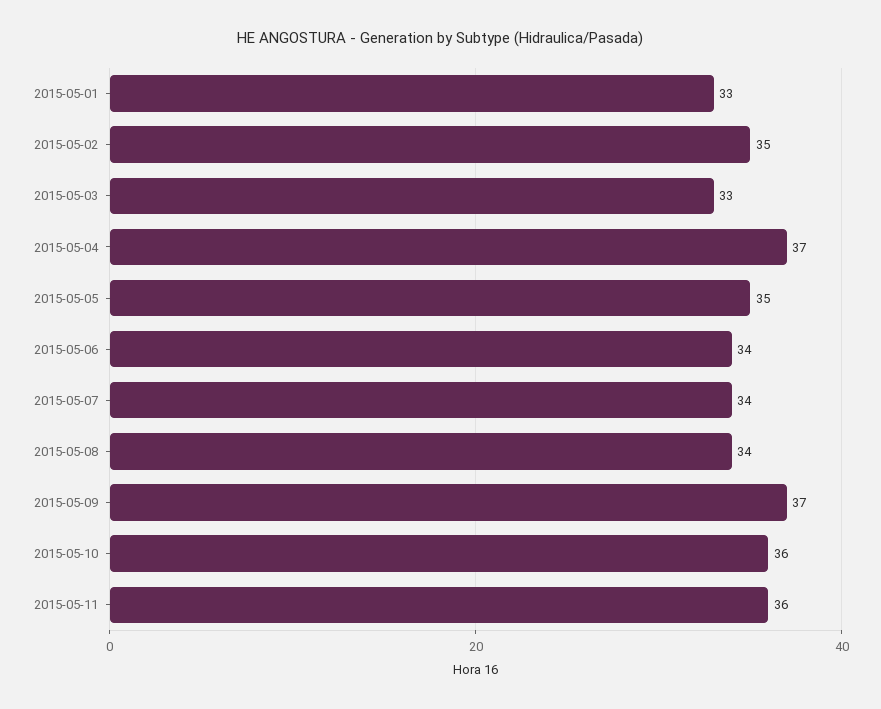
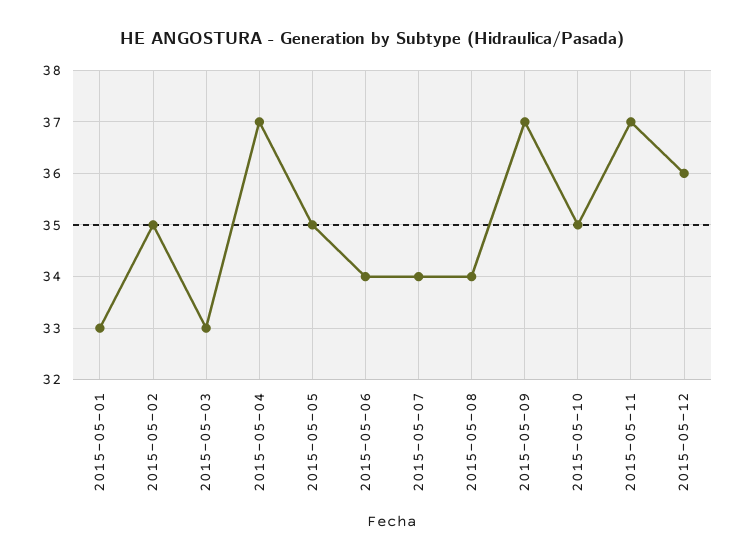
2015-05-10: 36 -> 35
2015-05-11: 36 -> 37
2015-05-12: none -> 36

